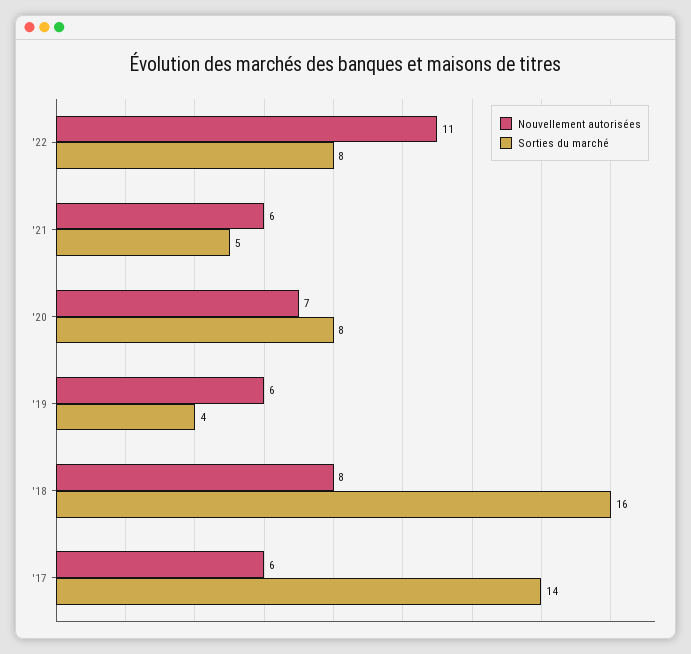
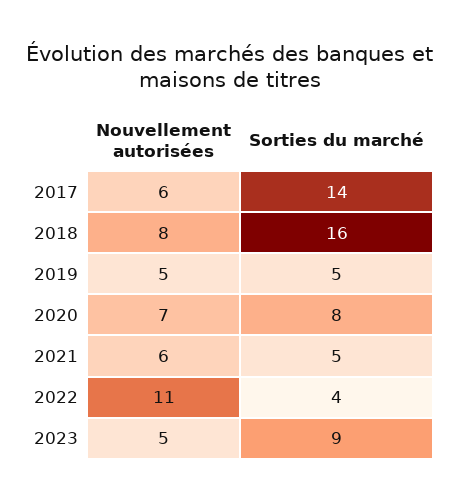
Sorties du marché, '22: 8 -> 4
Nouvellement autorisées, '19: 6 -> 5
Sorties du marché, '19: 4 -> 5
Nouvellement autorisées, 2023: none -> 5
Sorties du marché, 2023: none -> 9

